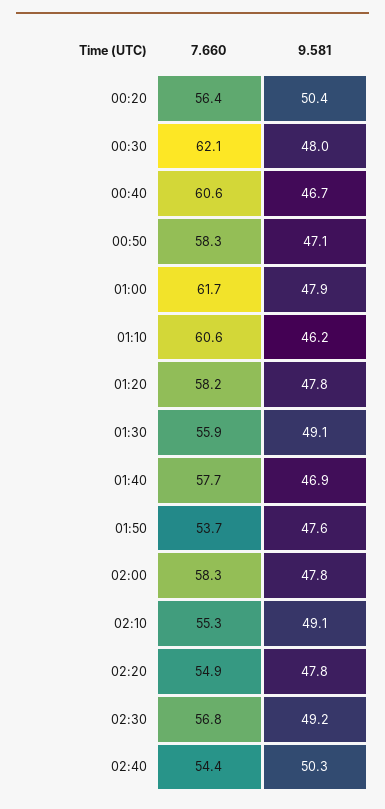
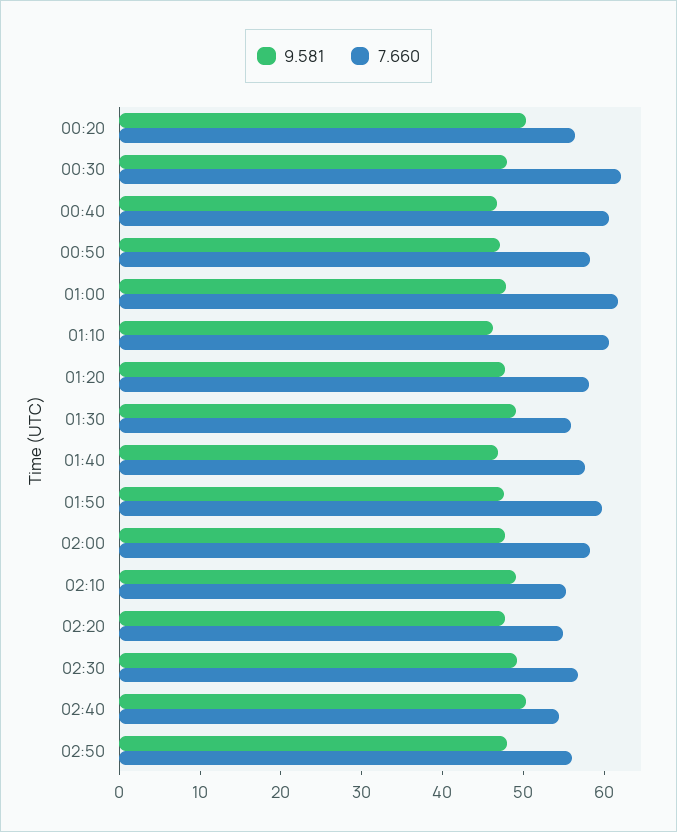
7.660, 01:50: 53.7 -> 60
9.581, 02:50: none -> 48
7.660, 02:50: none -> 56

